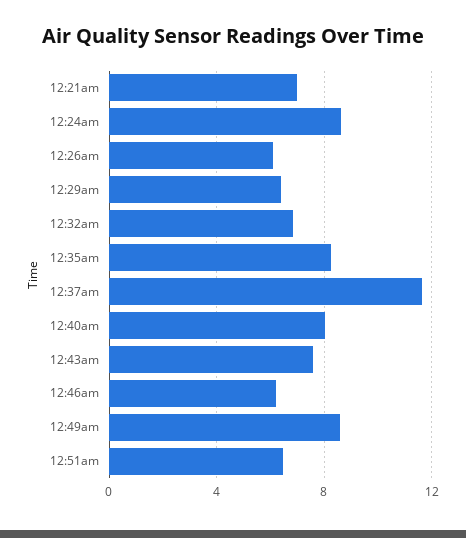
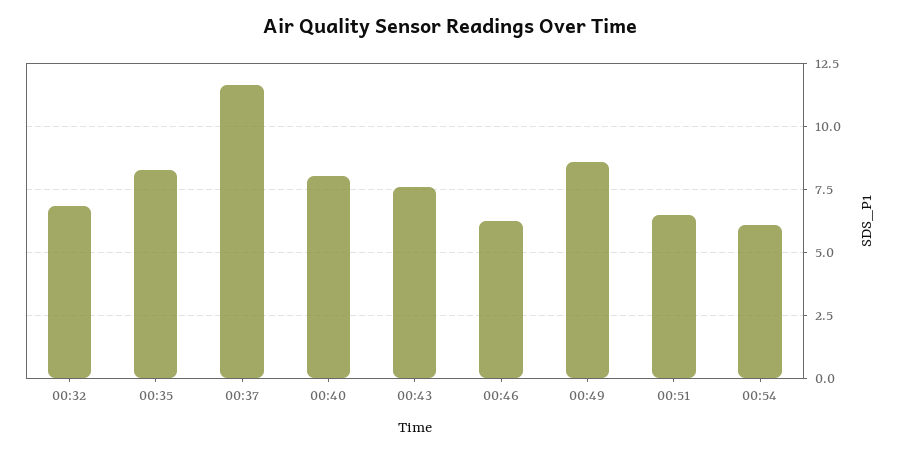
12:21am: 7 -> none
12:24am: 8.5 -> none
12:26am: 6 -> none
12:29am: 6.5 -> none
00:54: none -> 6

